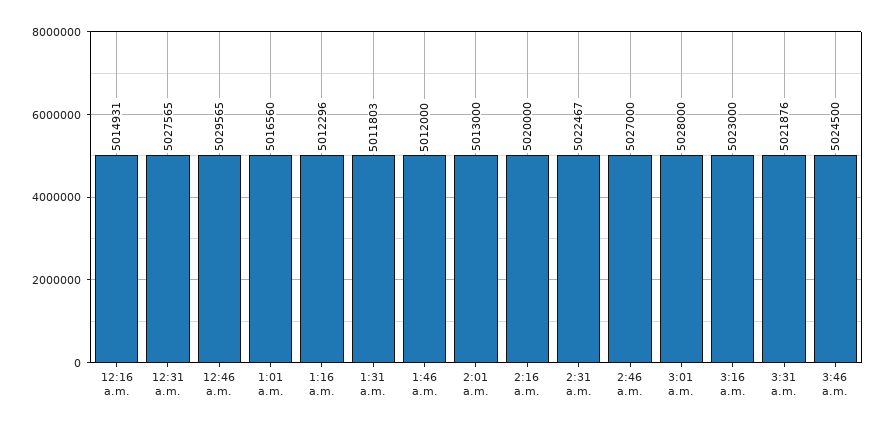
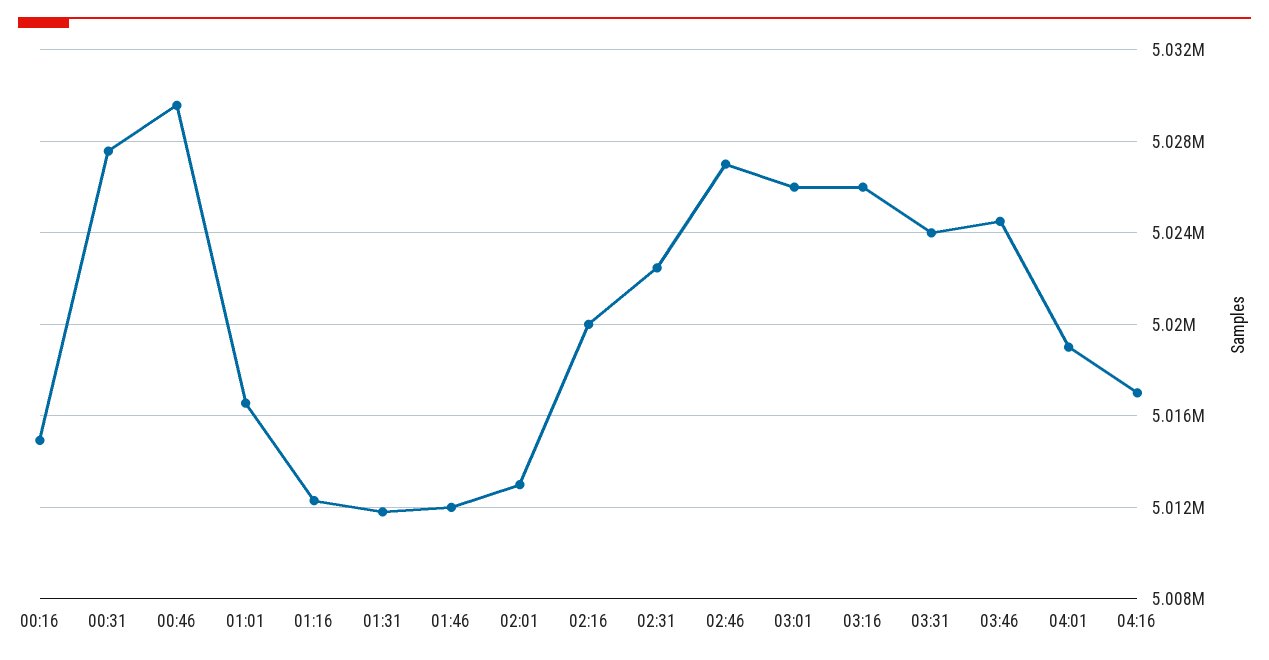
3:01 a.m.: 5028000 -> 5026000
3:16 a.m.: 5023000 -> 5026000
3:31 a.m.: 5021876 -> 5024000
04:01: none -> 5019000
04:16: none -> 5017000

